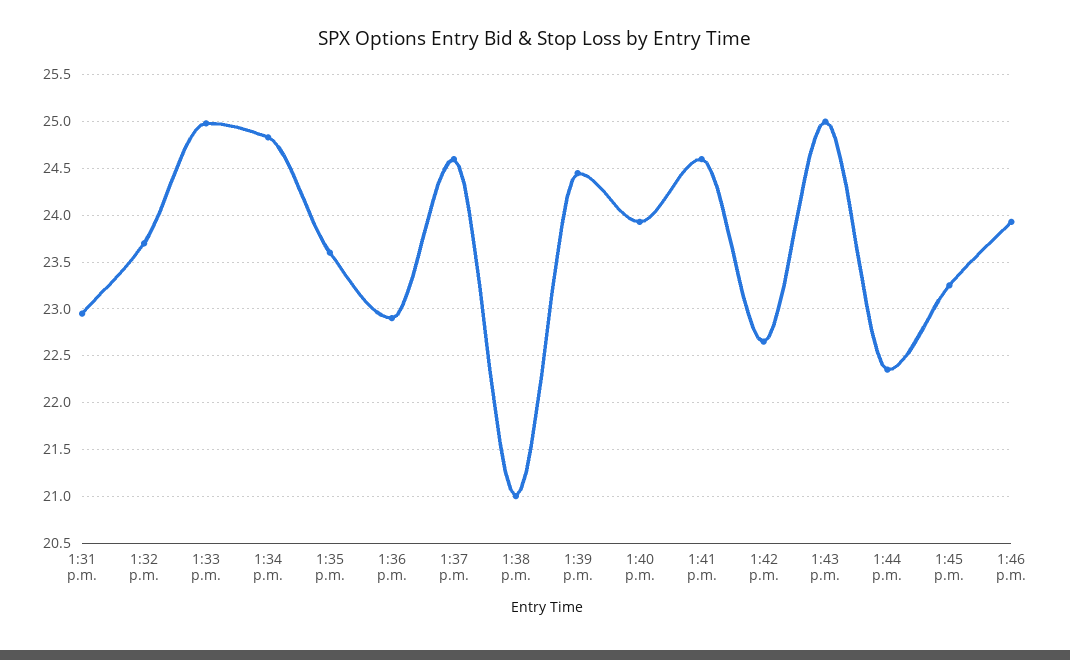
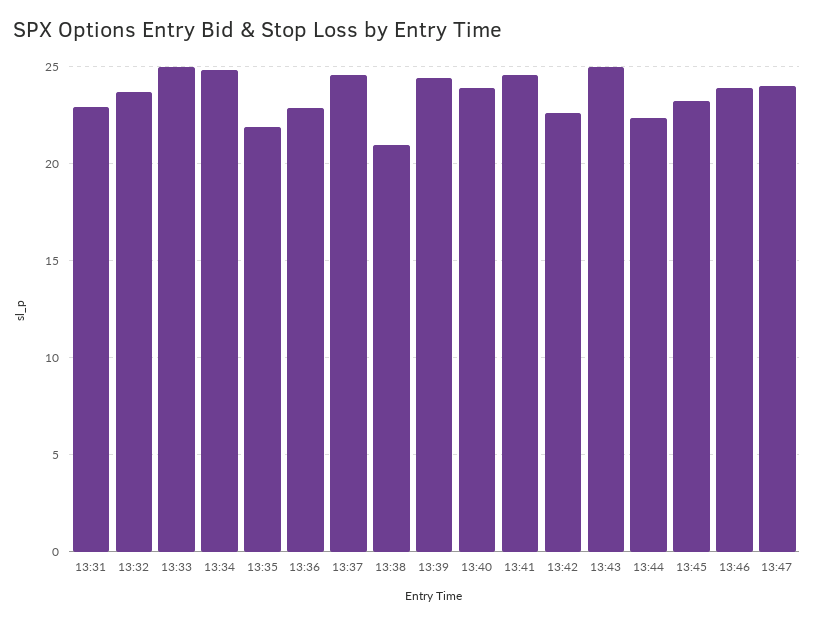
1:35 p.m.: 23.6 -> 22
13:47: none -> 24

